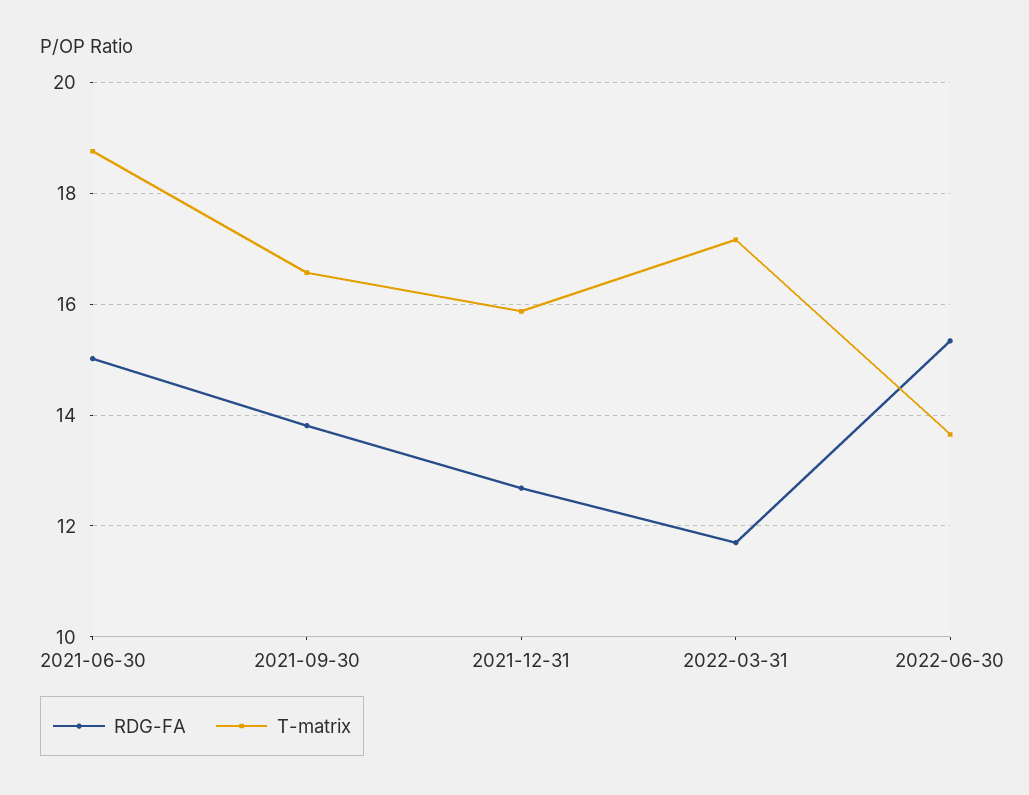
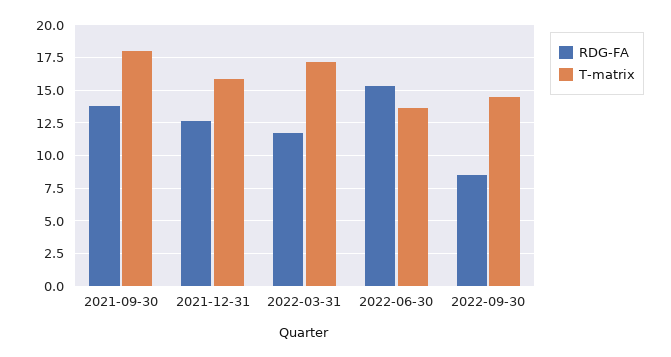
RDG-FA, 2021-06-30: 15 -> none
T-matrix, 2021-06-30: 18.8 -> none
T-matrix, 2021-09-30: 16.6 -> 18
RDG-FA, 2022-09-30: none -> 8.5
T-matrix, 2022-09-30: none -> 14.5

